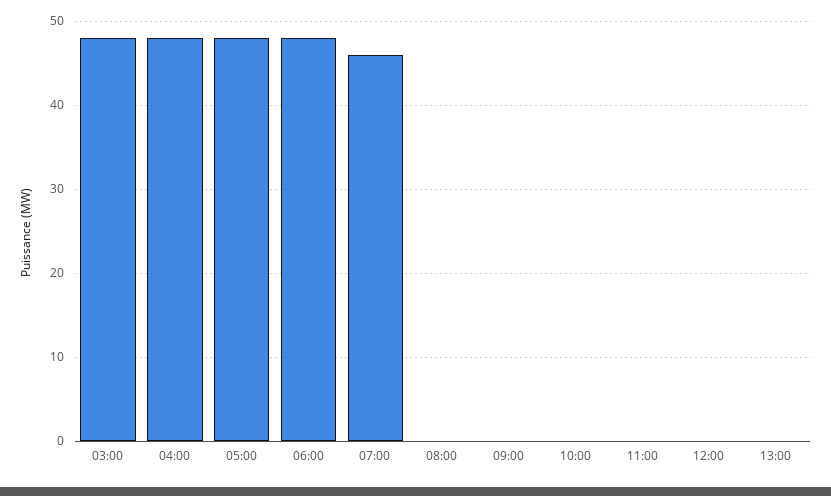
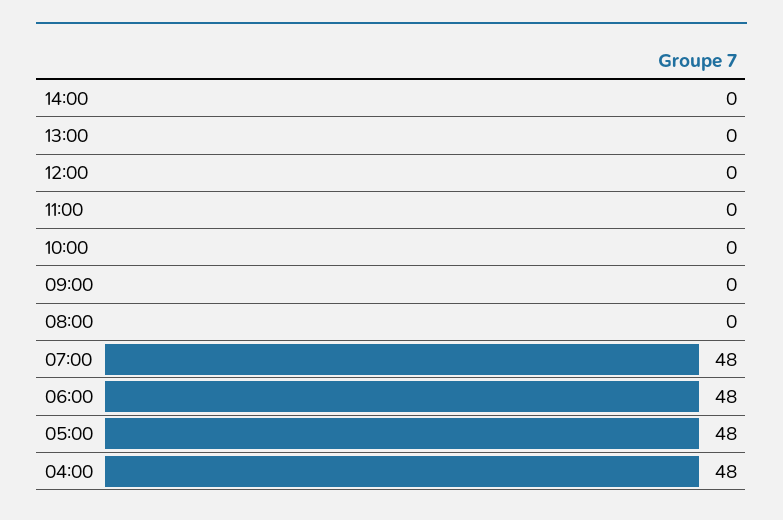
03:00: 48 -> none
07:00: 46 -> 48
14:00: none -> 0

